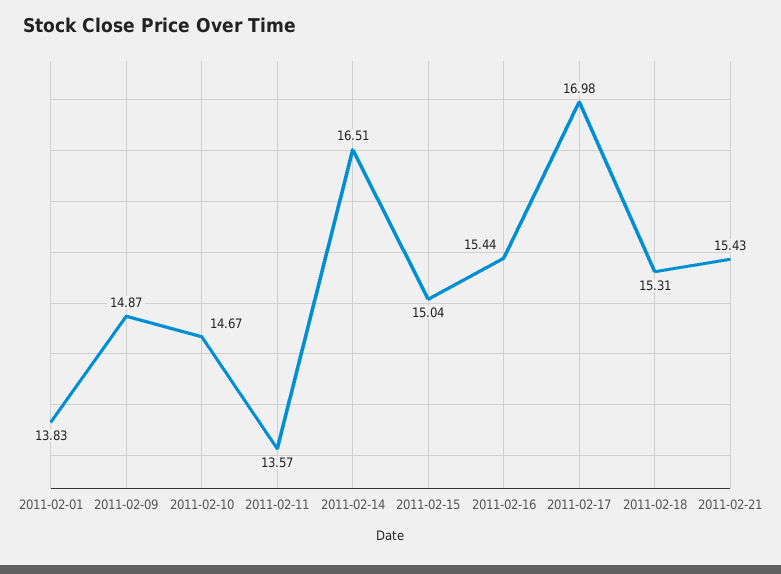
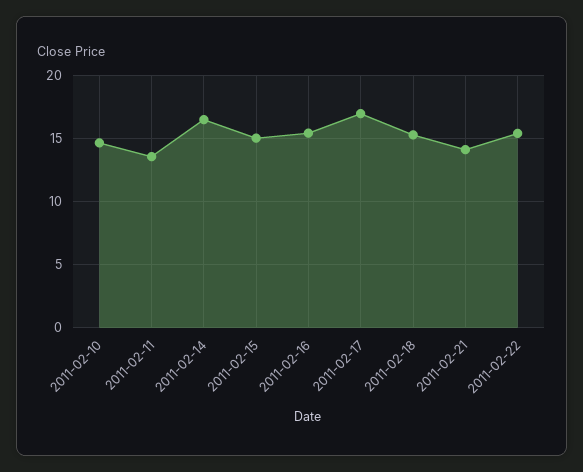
2011-02-01: 13.83 -> none
2011-02-09: 14.87 -> none
2011-02-21: 15.43 -> 14
2011-02-22: none -> 15.5

